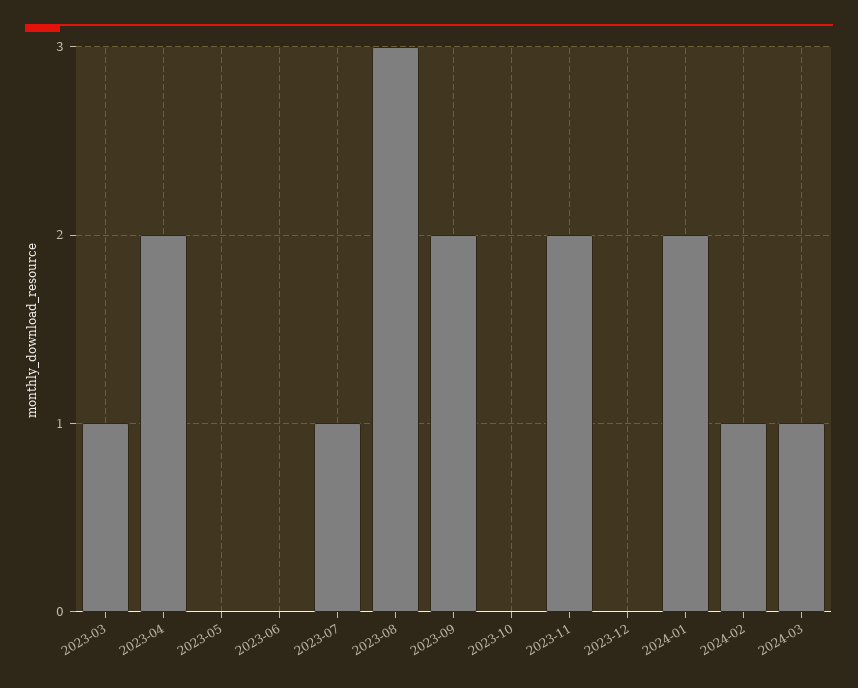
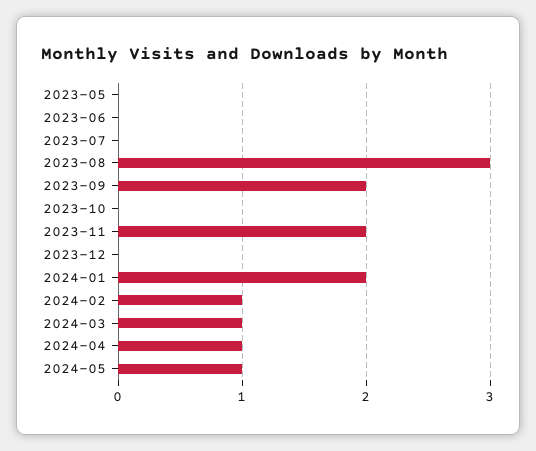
2023-03: 1 -> none
2023-04: 2 -> none
2023-07: 1 -> 0
2024-04: none -> 1
2024-05: none -> 1

